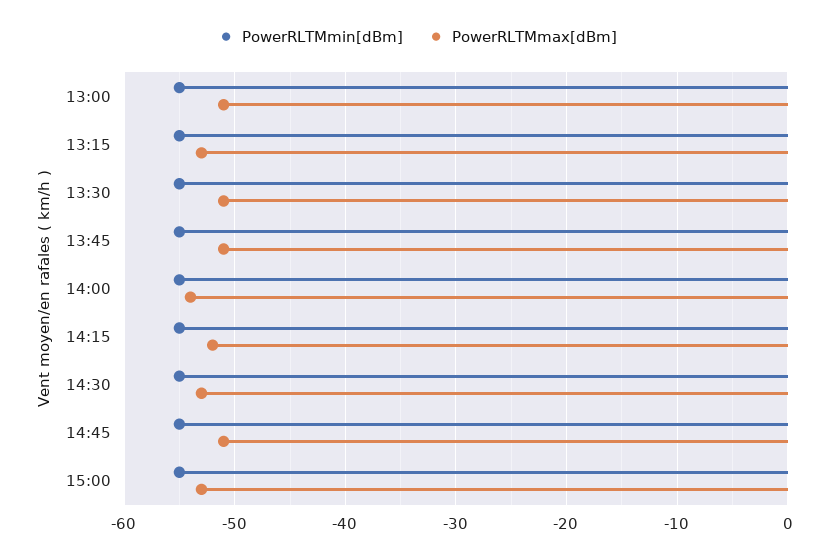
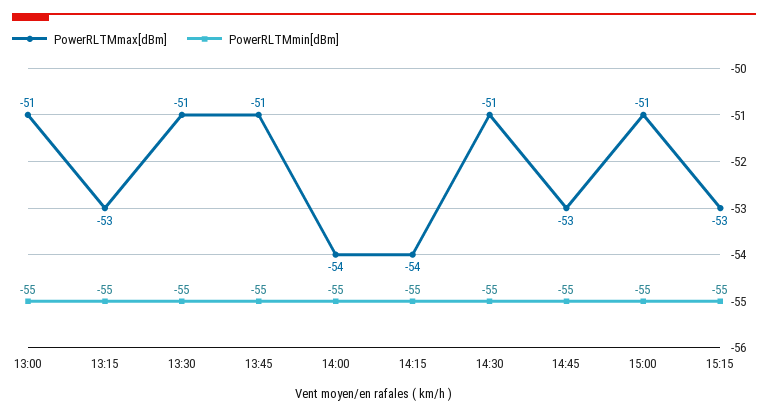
PowerRLTMmax[dBm], 14:15: -52 -> -54
PowerRLTMmax[dBm], 14:30: -53 -> -51
PowerRLTMmax[dBm], 14:45: -51 -> -53
PowerRLTMmax[dBm], 15:00: -53 -> -51
PowerRLTMmax[dBm], 15:15: none -> -53
PowerRLTMmin[dBm], 15:15: none -> -55

